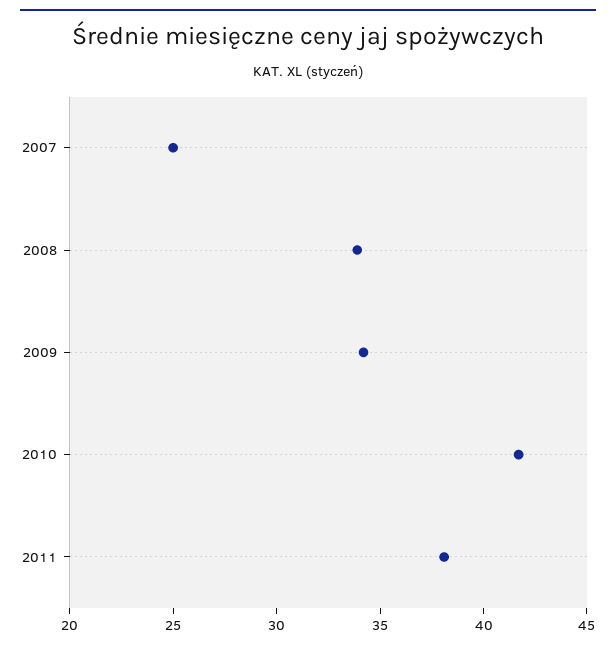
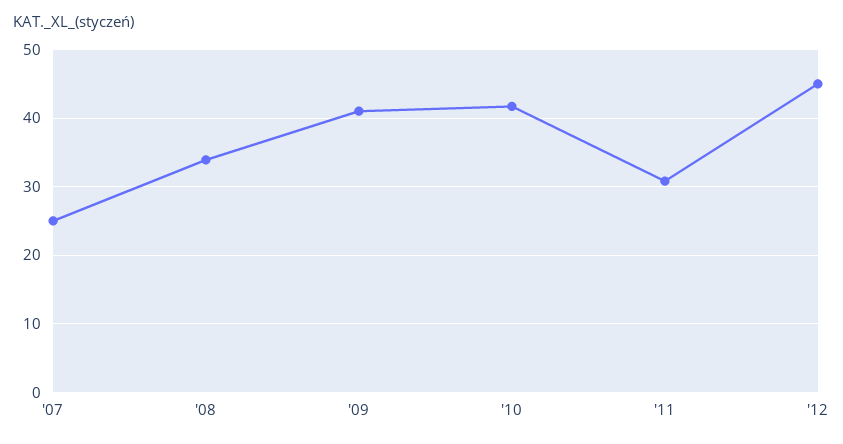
2009: 34 -> 41
2011: 38 -> 31
'12: none -> 45

